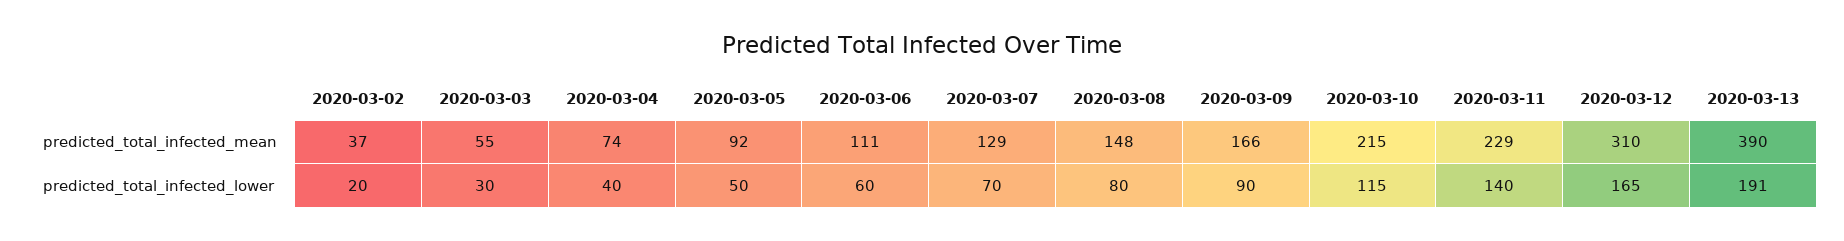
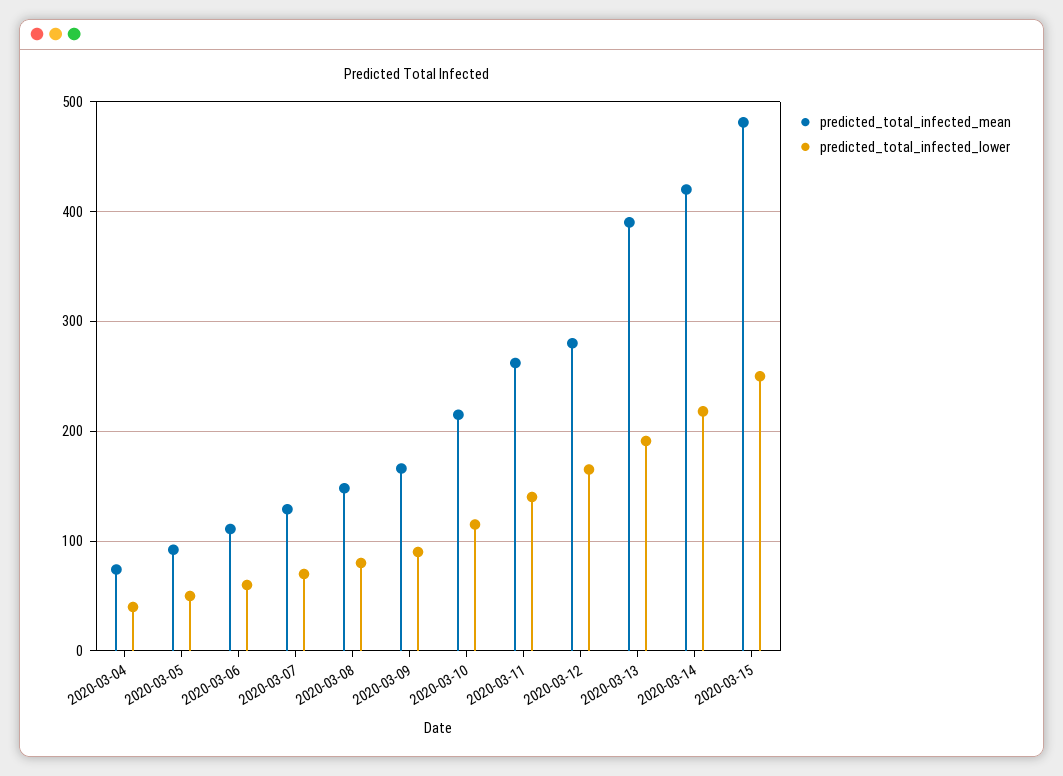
predicted_total_infected_mean, 2020-03-02: 37 -> none
predicted_total_infected_mean, 2020-03-03: 55 -> none
predicted_total_infected_mean, 2020-03-11: 229 -> 260
predicted_total_infected_mean, 2020-03-12: 310 -> 280
predicted_total_infected_lower, 2020-03-02: 20 -> none
predicted_total_infected_lower, 2020-03-03: 30 -> none
predicted_total_infected_mean, 2020-03-14: none -> 420
predicted_total_infected_lower, 2020-03-14: none -> 220
predicted_total_infected_mean, 2020-03-15: none -> 480
predicted_total_infected_lower, 2020-03-15: none -> 250

